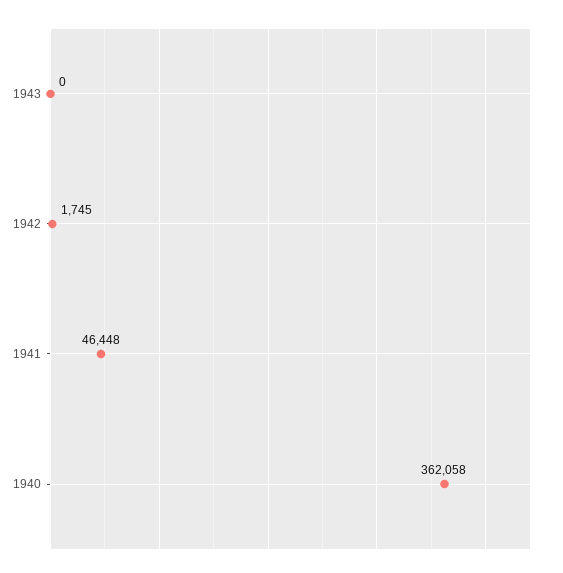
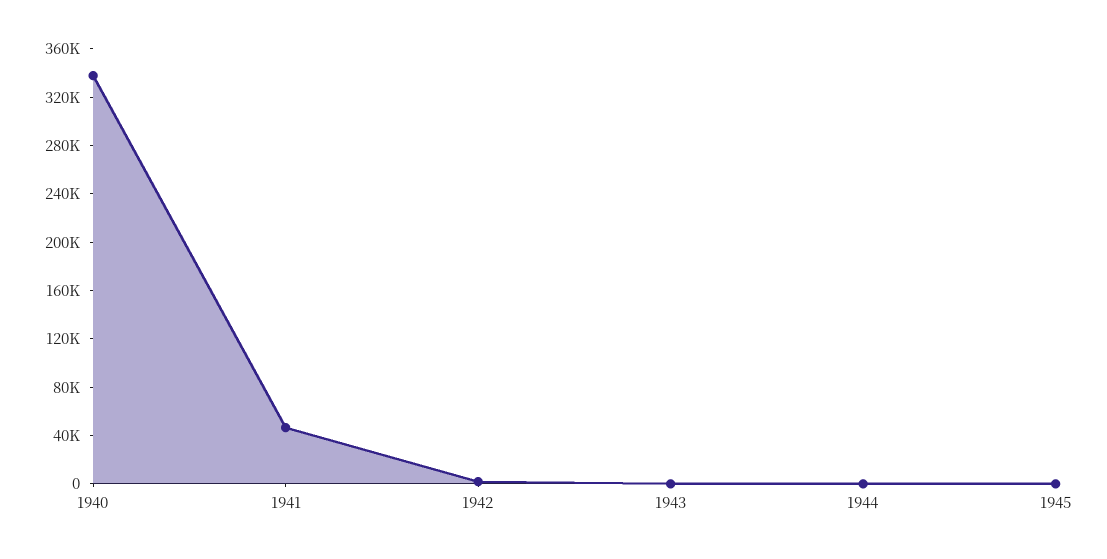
1940: 362058 -> 340000
1944: none -> 0
1945: none -> 0

